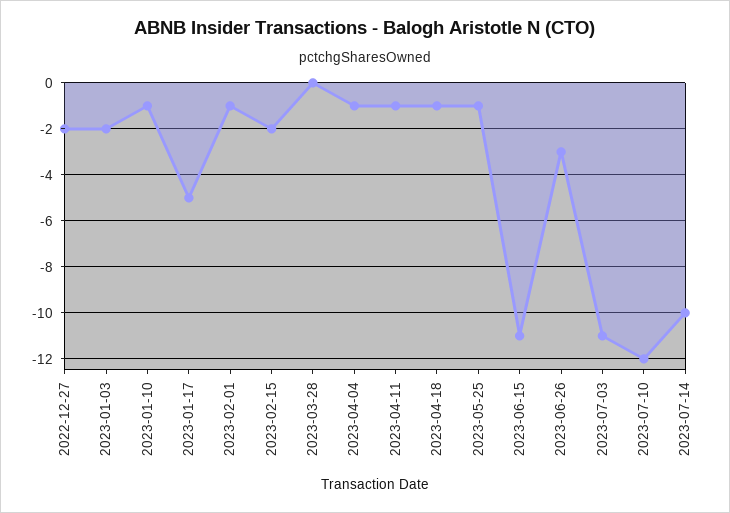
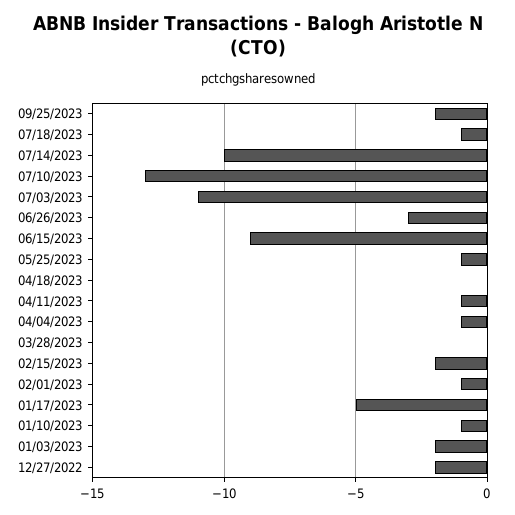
2023-04-18: -1 -> 0
2023-06-15: -11 -> -9
2023-07-10: -12 -> -13
09/25/2023: none -> -2
07/18/2023: none -> -1

